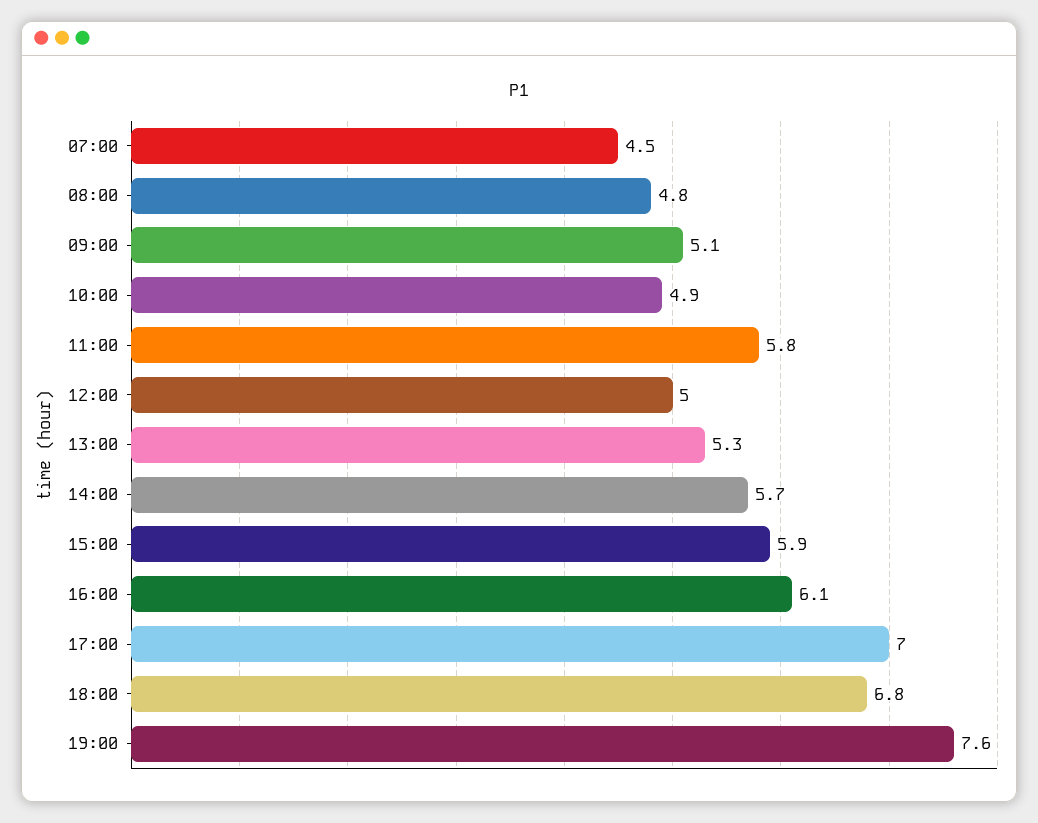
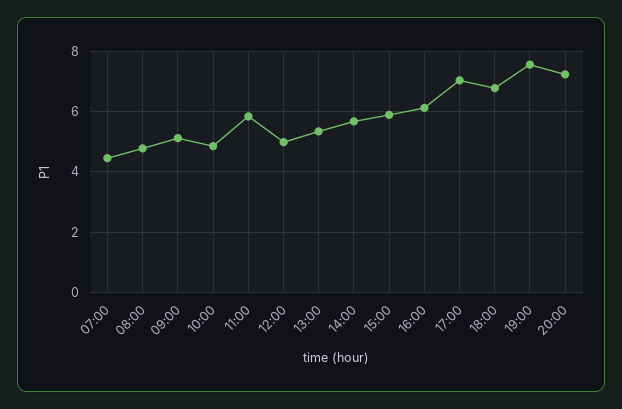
20:00: none -> 7.2

